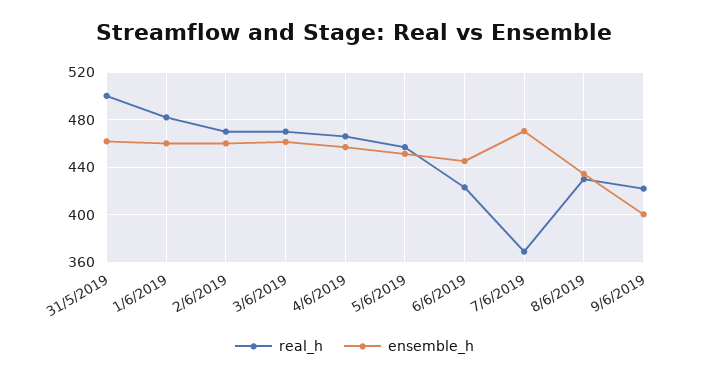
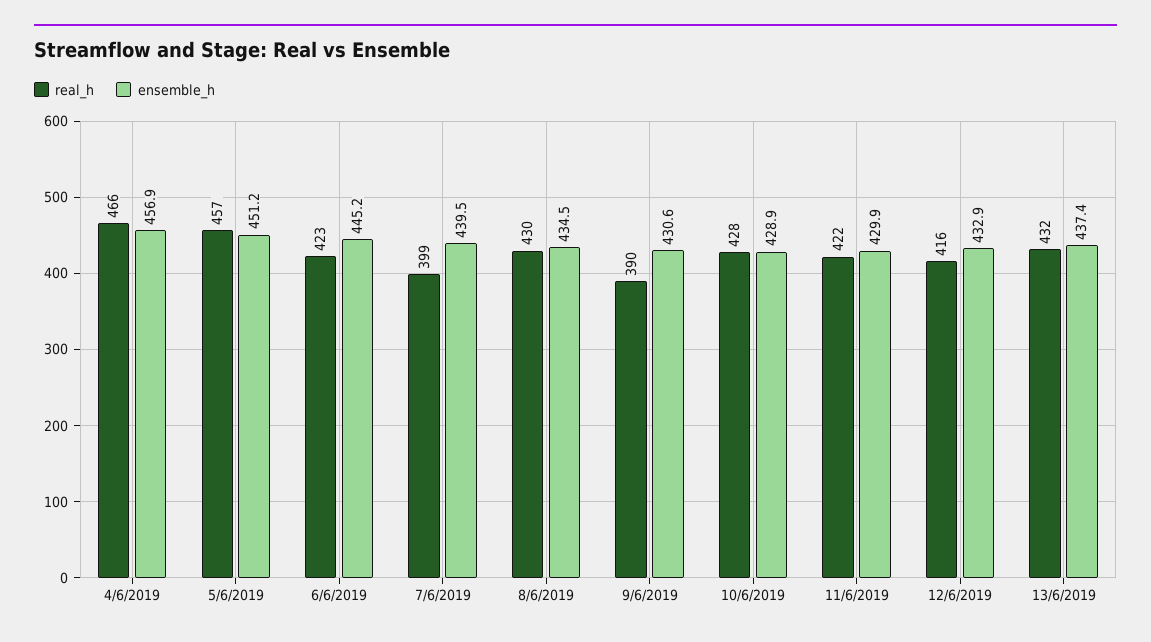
real_h, 31/5/2019: 500 -> none
ensemble_h, 31/5/2019: 460 -> none
real_h, 1/6/2019: 480 -> none
ensemble_h, 1/6/2019: 460 -> none
real_h, 2/6/2019: 470 -> none
ensemble_h, 2/6/2019: 460 -> none
real_h, 3/6/2019: 470 -> none
ensemble_h, 3/6/2019: 460 -> none
real_h, 7/6/2019: 370 -> 399
ensemble_h, 7/6/2019: 470 -> 439.5
real_h, 9/6/2019: 420 -> 390
ensemble_h, 9/6/2019: 400 -> 430.6
real_h, 10/6/2019: none -> 428
ensemble_h, 10/6/2019: none -> 428.9
real_h, 11/6/2019: none -> 422
ensemble_h, 11/6/2019: none -> 429.9
real_h, 12/6/2019: none -> 416
ensemble_h, 12/6/2019: none -> 432.9
real_h, 13/6/2019: none -> 432
ensemble_h, 13/6/2019: none -> 437.4

